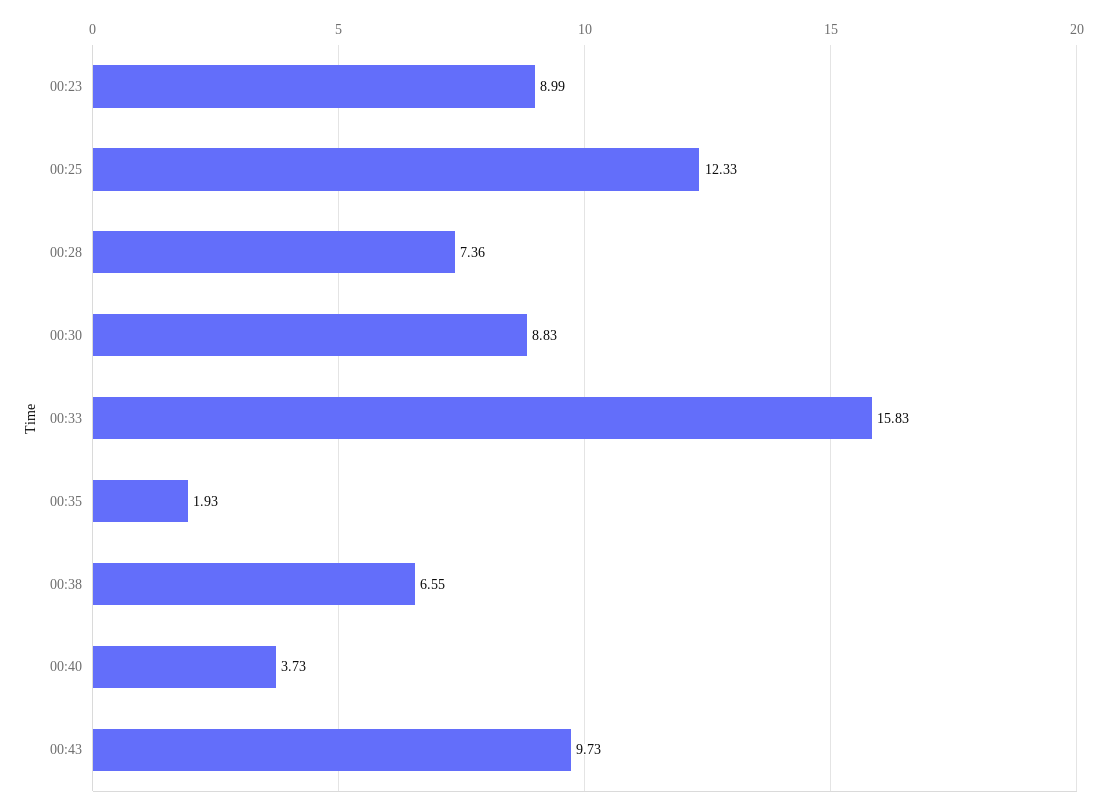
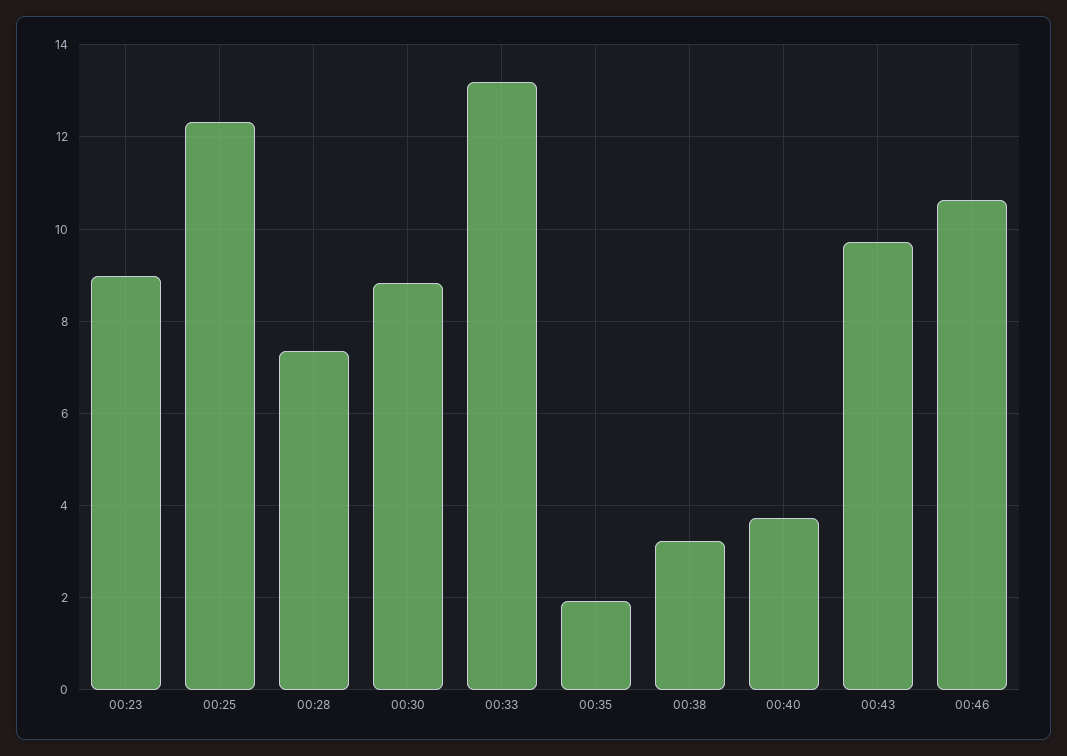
00:33: 15.83 -> 13.2
00:38: 6.55 -> 3.2
00:46: none -> 10.6

